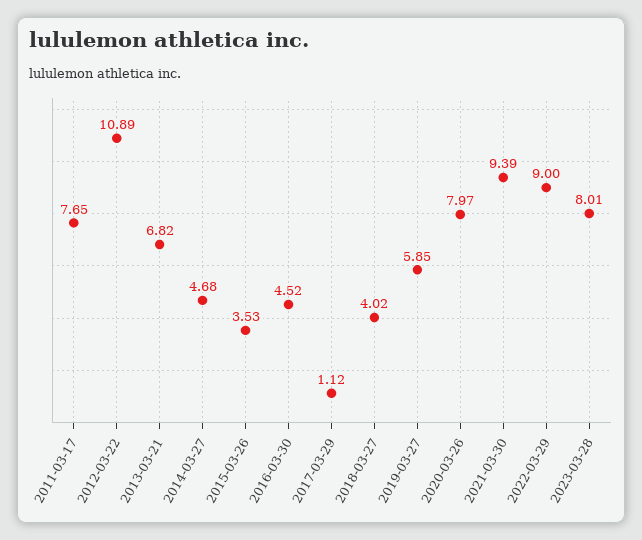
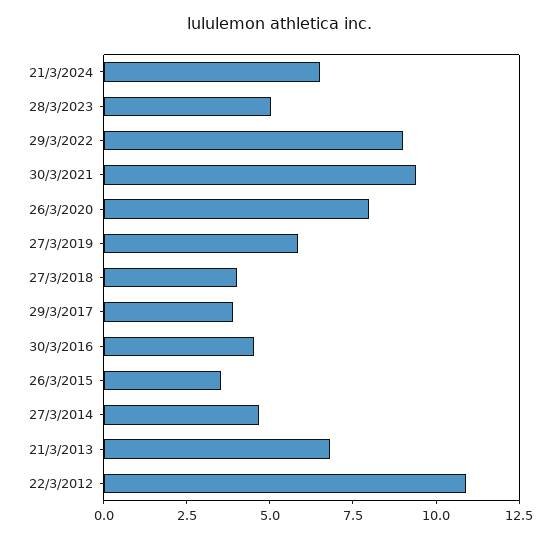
2011-03-17: 7.65 -> none
2017-03-29: 1.12 -> 4
2023-03-28: 8.01 -> 5
21/3/2024: none -> 6.5

